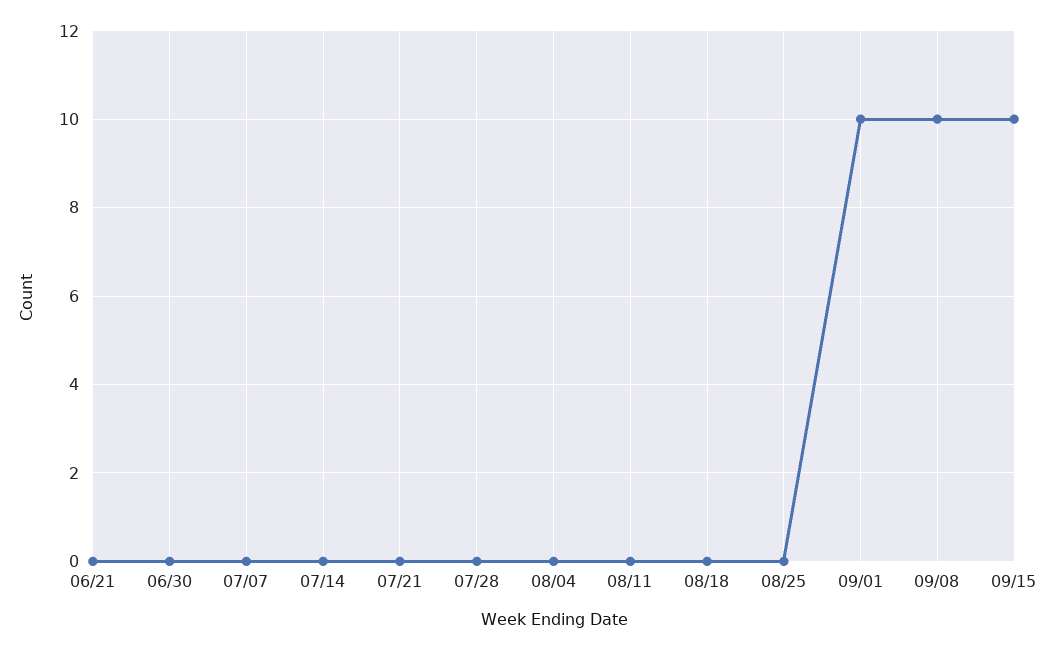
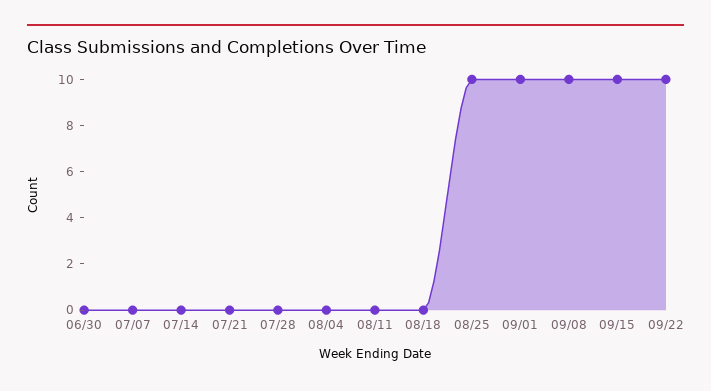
06/21: 0 -> none
08/25: 0 -> 10
09/22: none -> 10

